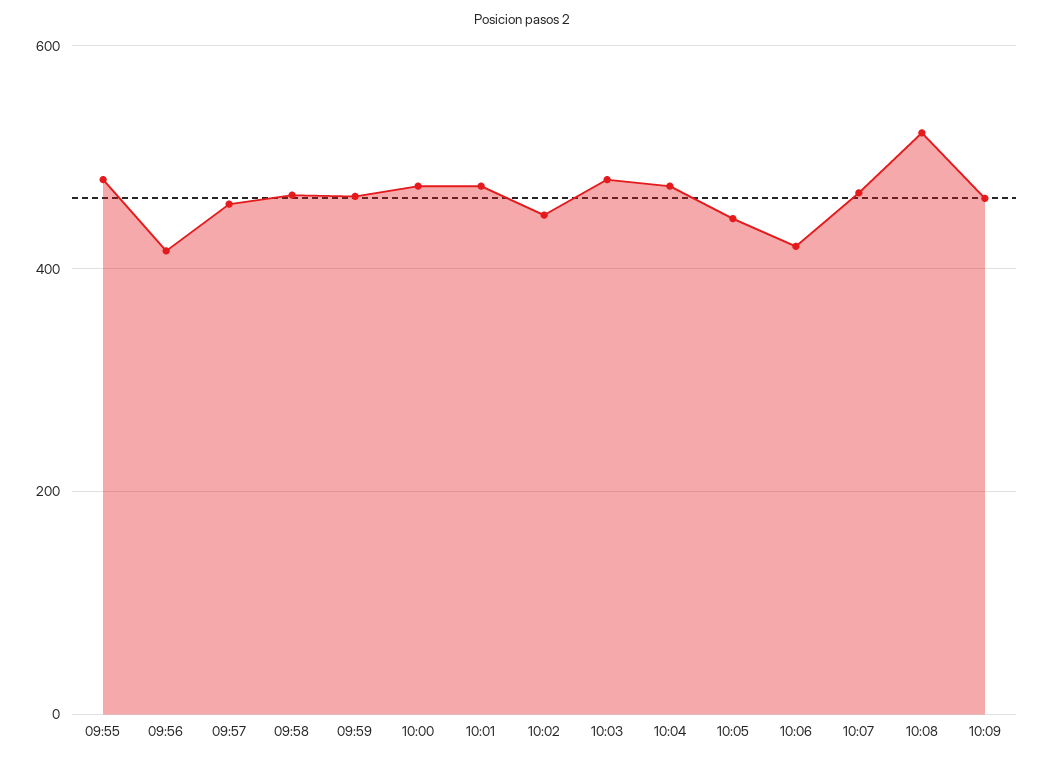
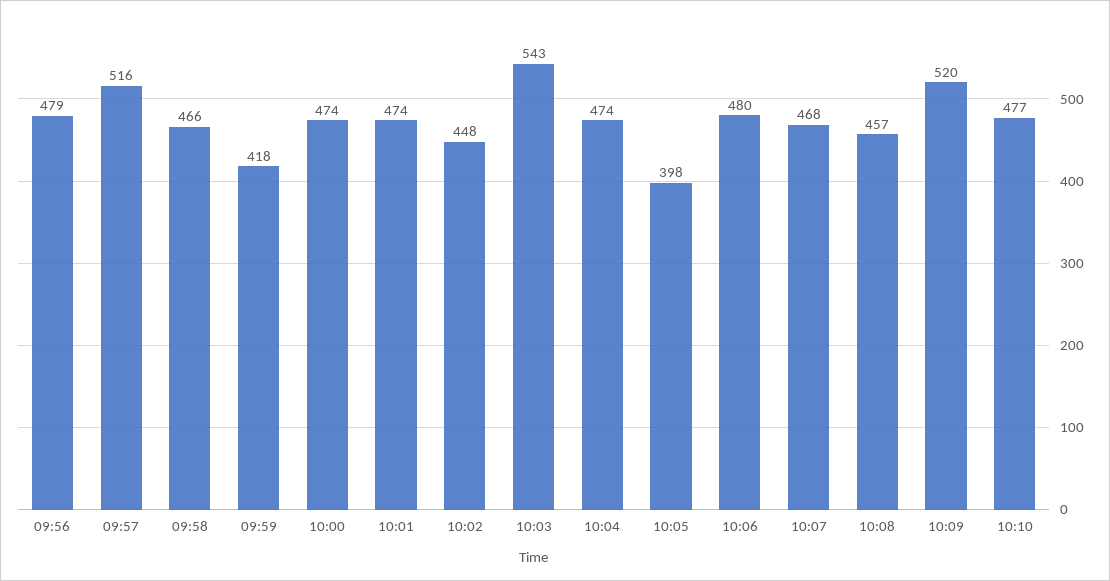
09:55: 480 -> none
09:56: 420 -> 479
09:57: 460 -> 516
09:59: 460 -> 418
10:03: 480 -> 543
10:05: 440 -> 398
10:06: 420 -> 480
10:08: 520 -> 457
10:09: 460 -> 520
10:10: none -> 477

